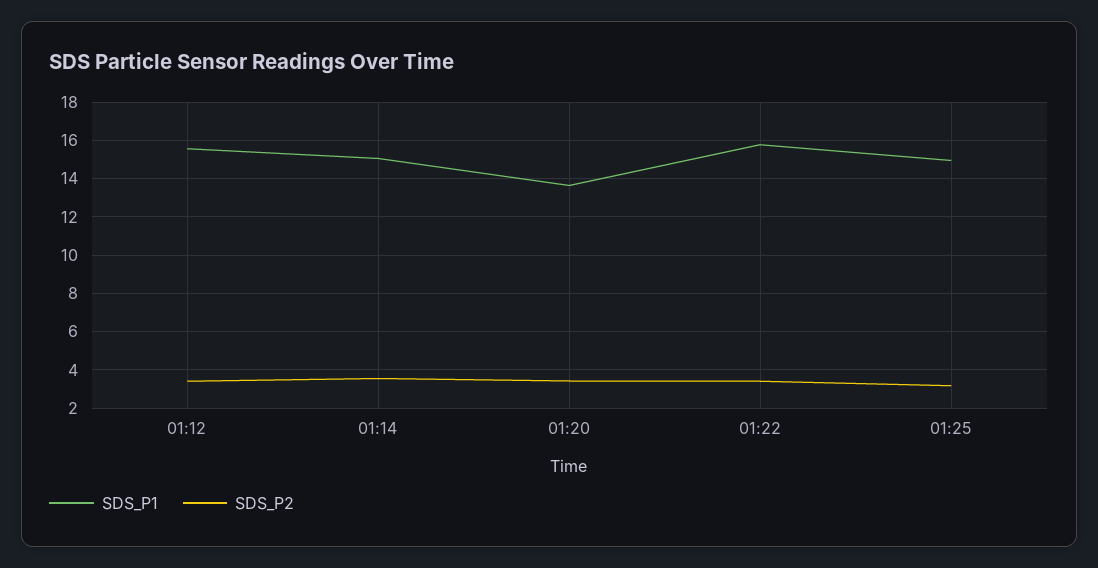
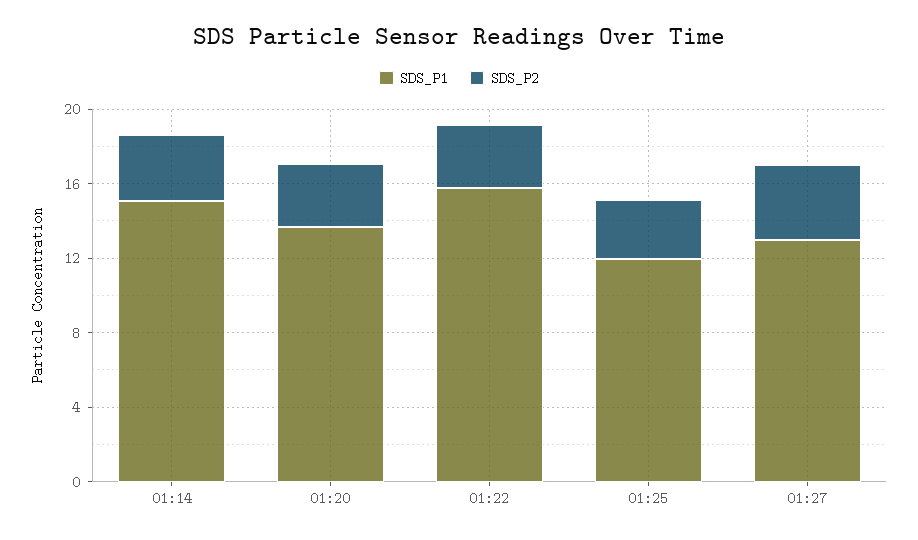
SDS_P1, 01:12: 15.5 -> none
SDS_P2, 01:12: 3.5 -> none
SDS_P1, 01:25: 15 -> 12
SDS_P1, 01:27: none -> 13
SDS_P2, 01:27: none -> 4

